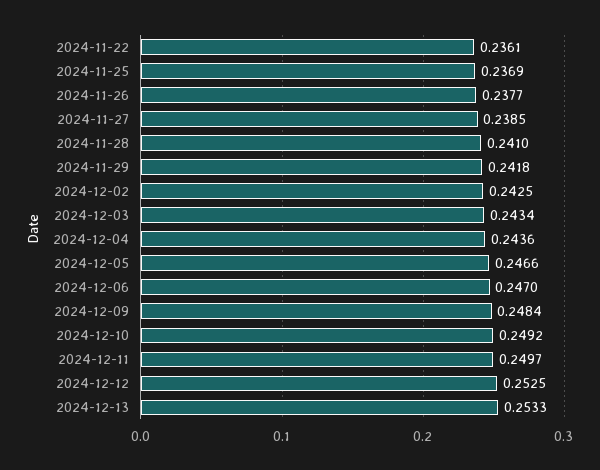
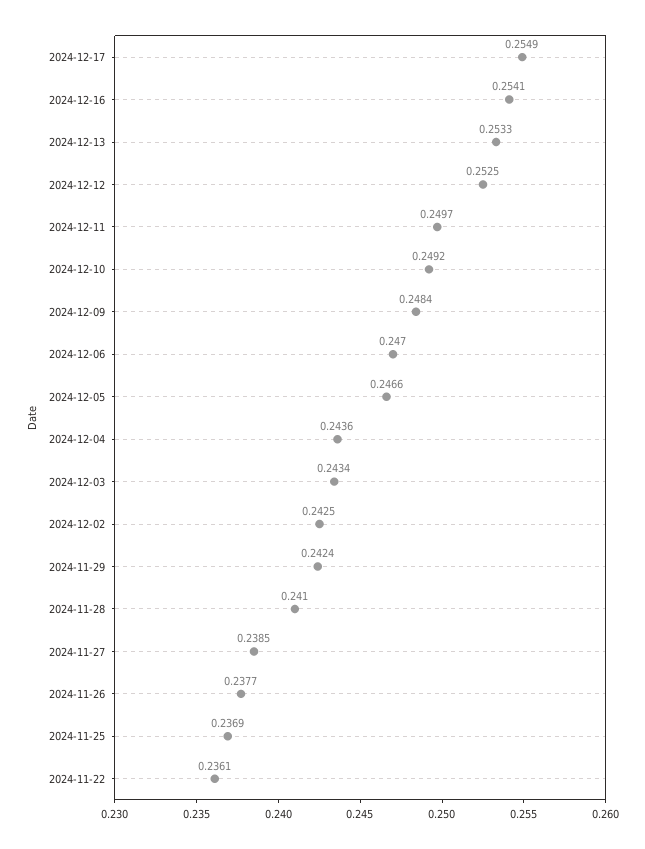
2024-11-29: 0.2418 -> 0.2424
2024-12-17: none -> 0.2549
2024-12-16: none -> 0.2541

